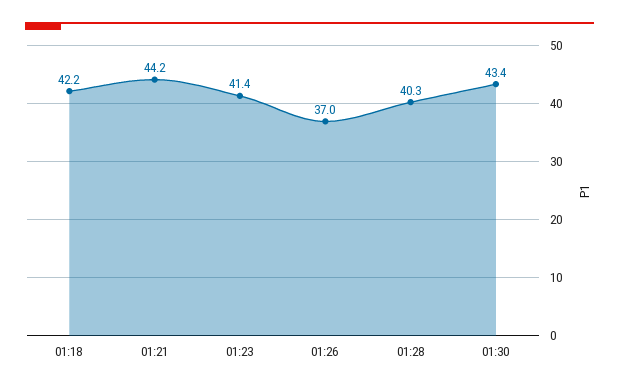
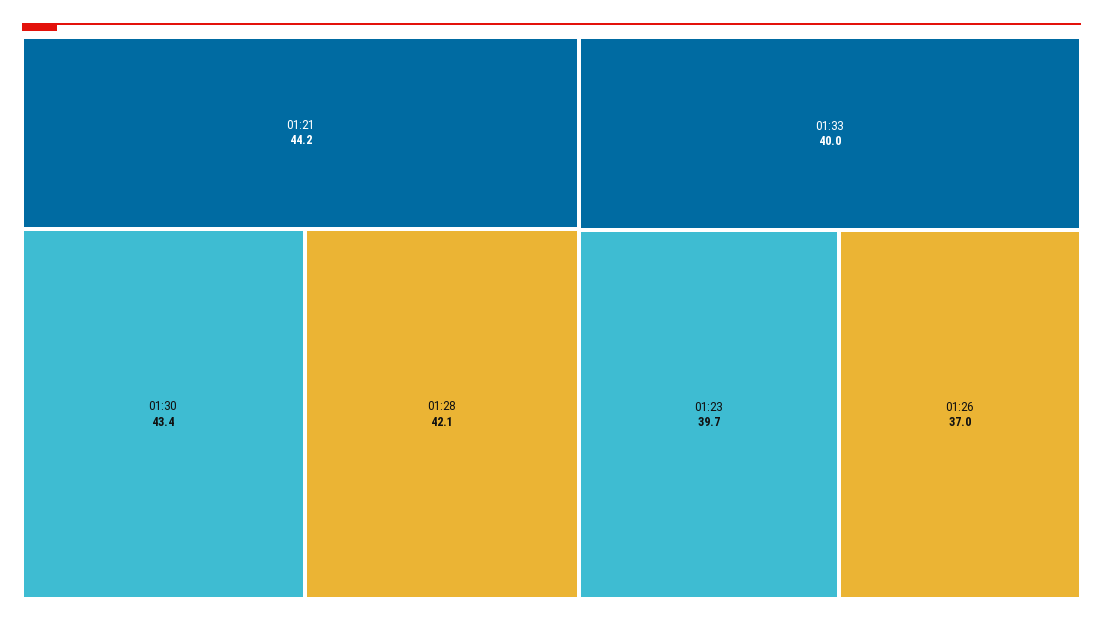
01:18: 42.2 -> none
01:23: 41.4 -> 39.7
01:28: 40.3 -> 42.1
01:33: none -> 40

